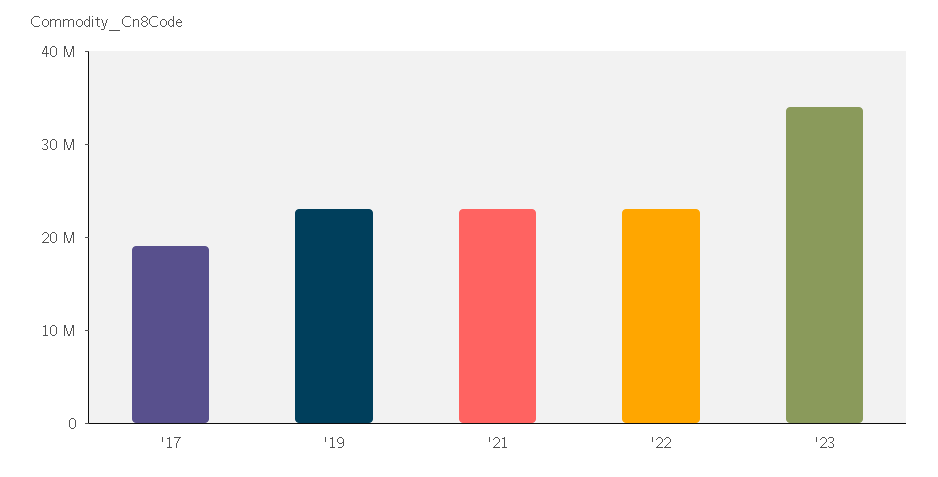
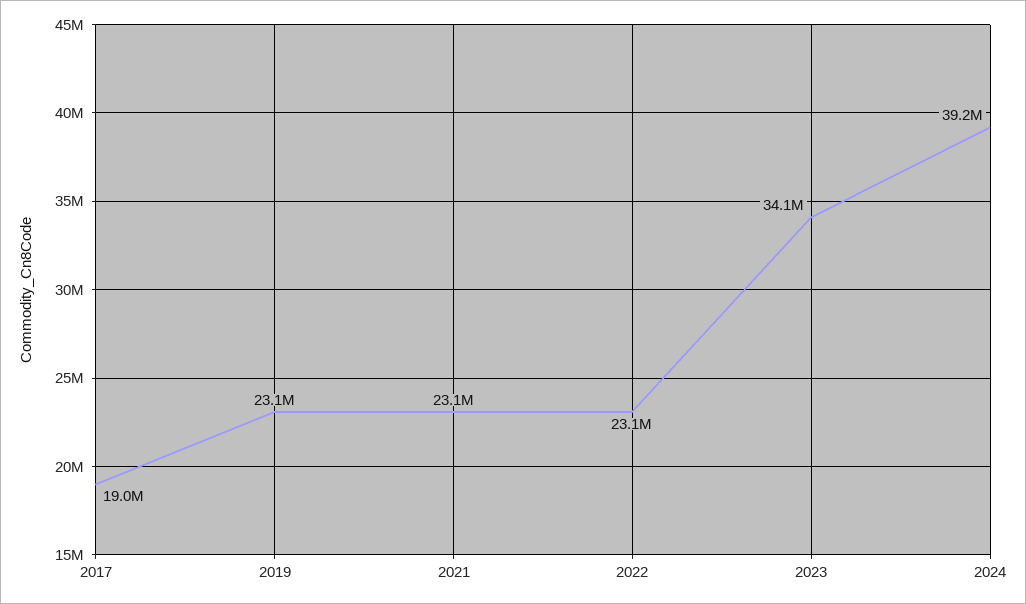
2024: none -> 39200000

